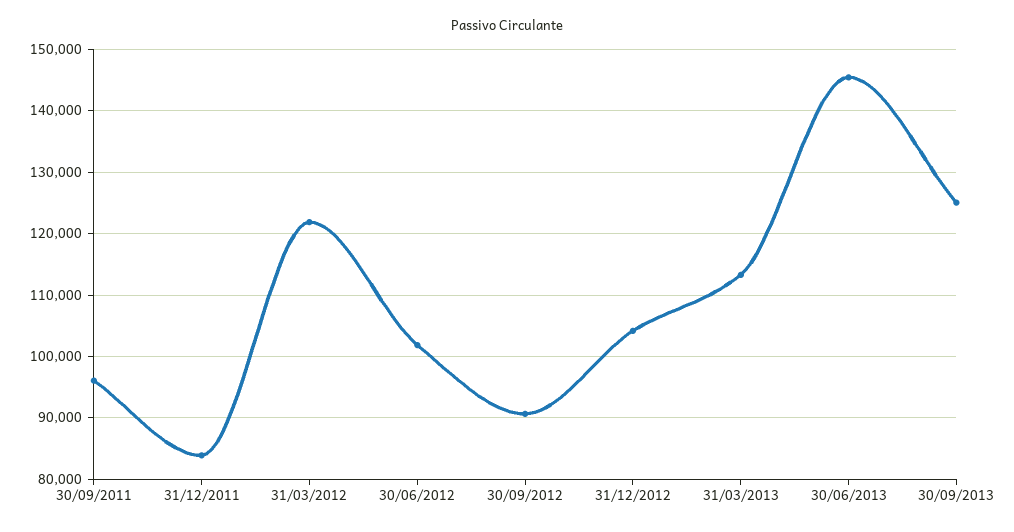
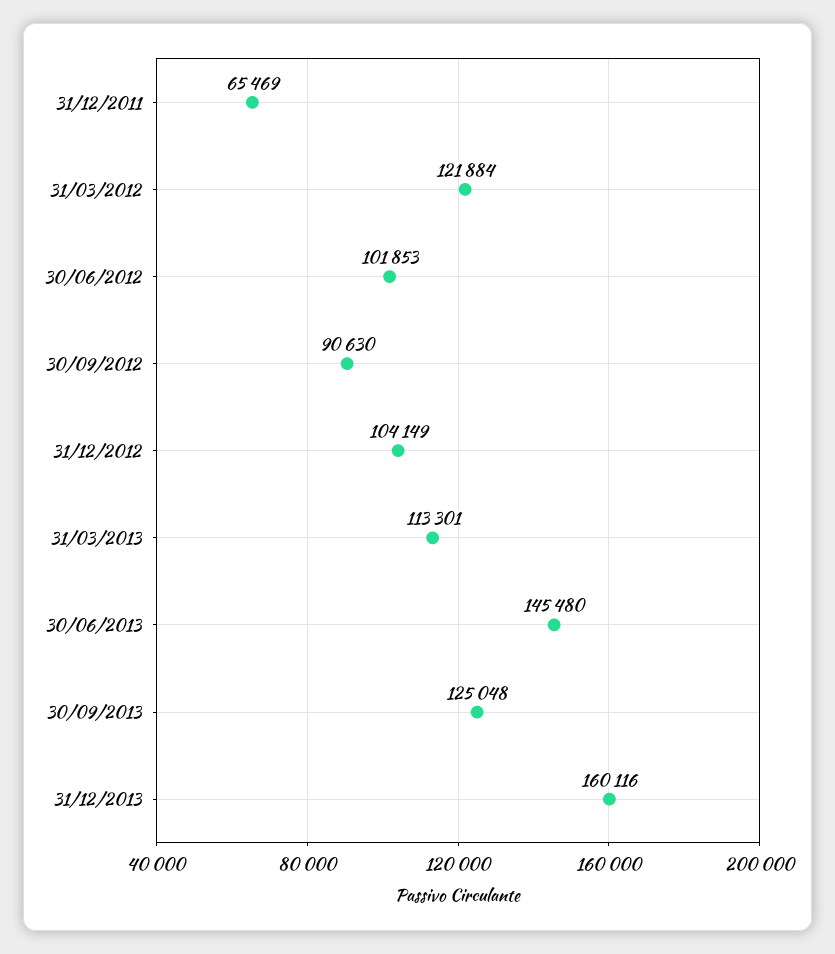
30/09/2011: 96000 -> none
31/12/2011: 84000 -> 65469
31/12/2013: none -> 160116

